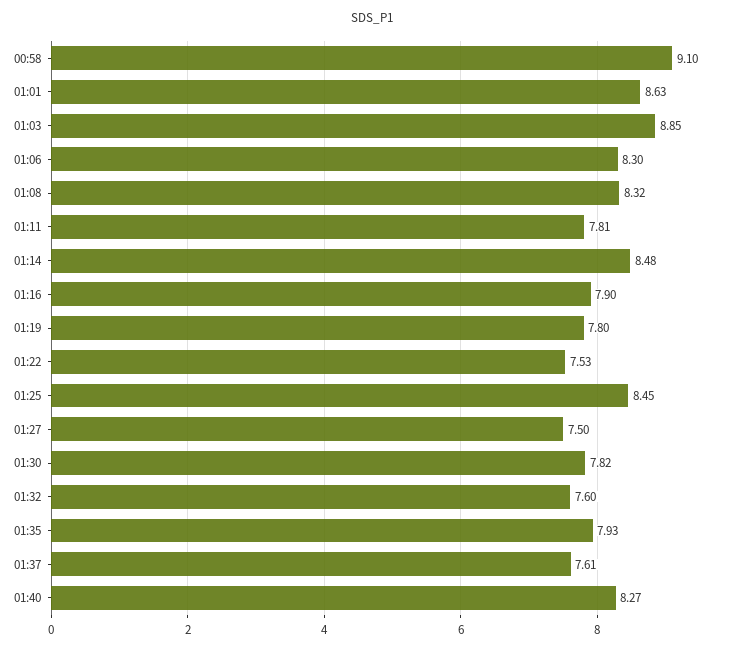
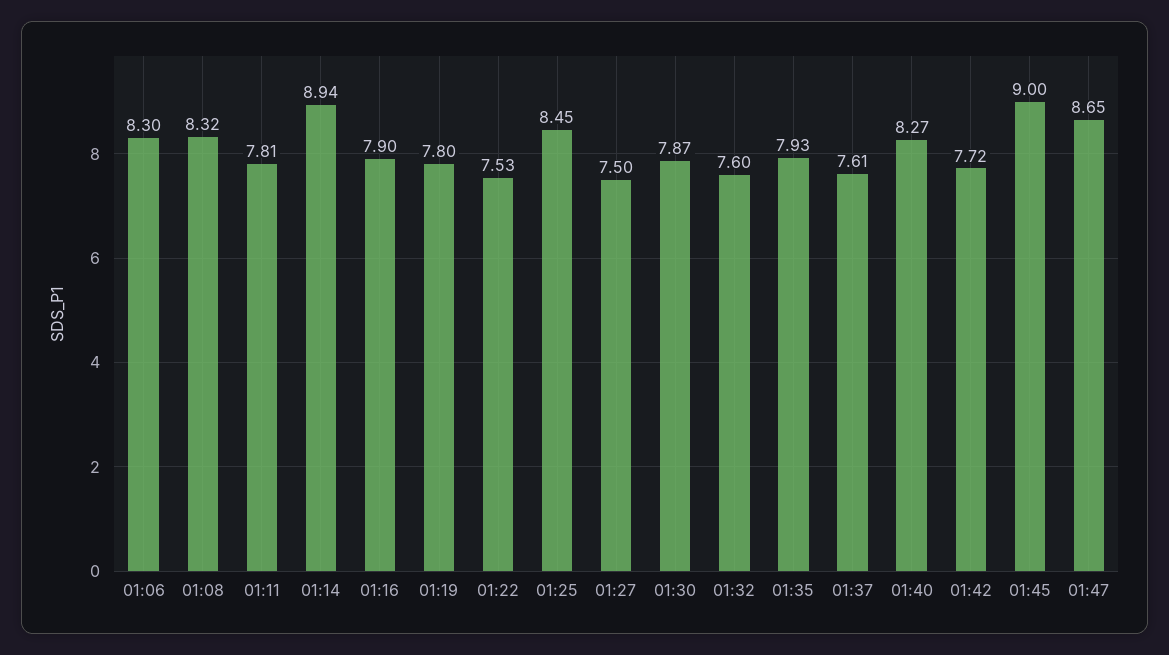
00:58: 9.1 -> none
01:01: 8.63 -> none
01:03: 8.85 -> none
01:14: 8.48 -> 8.94
01:30: 7.82 -> 7.87
01:42: none -> 7.72
01:45: none -> 9
01:47: none -> 8.65

